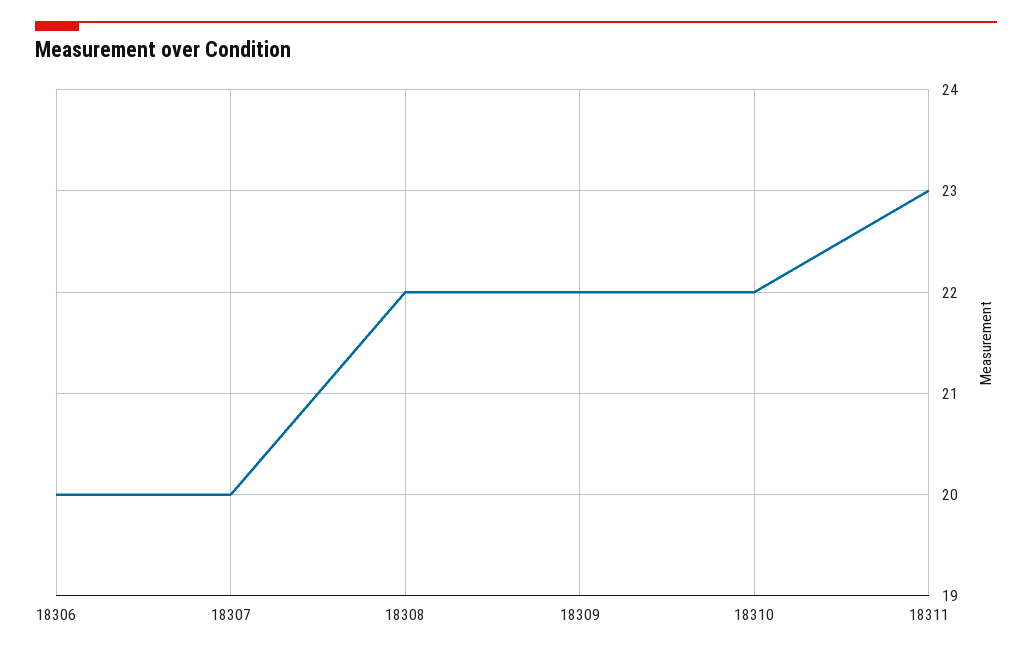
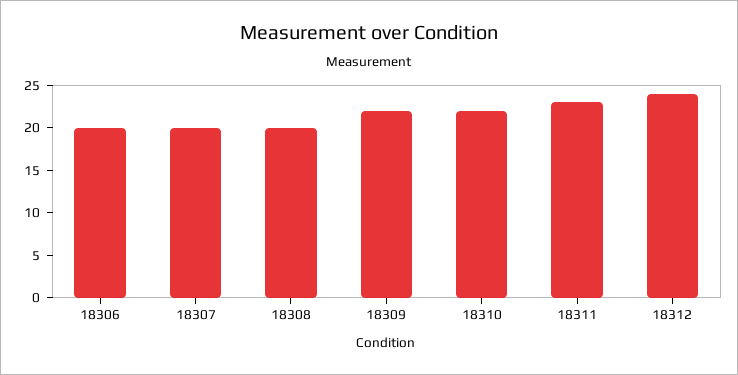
18308: 22 -> 20
18312: none -> 24

